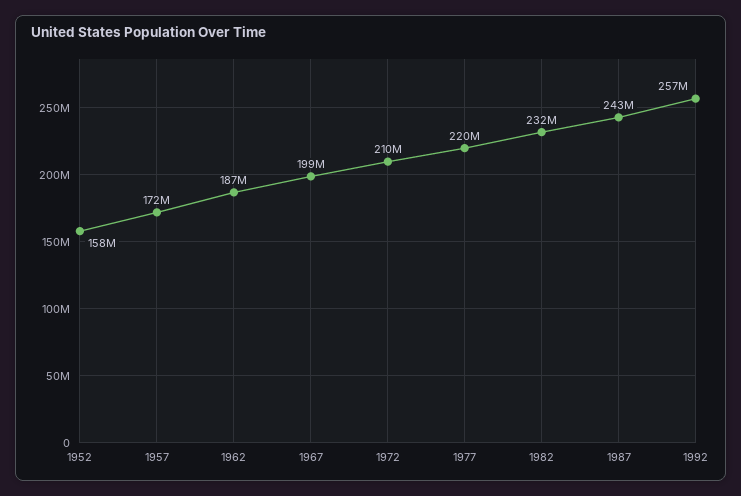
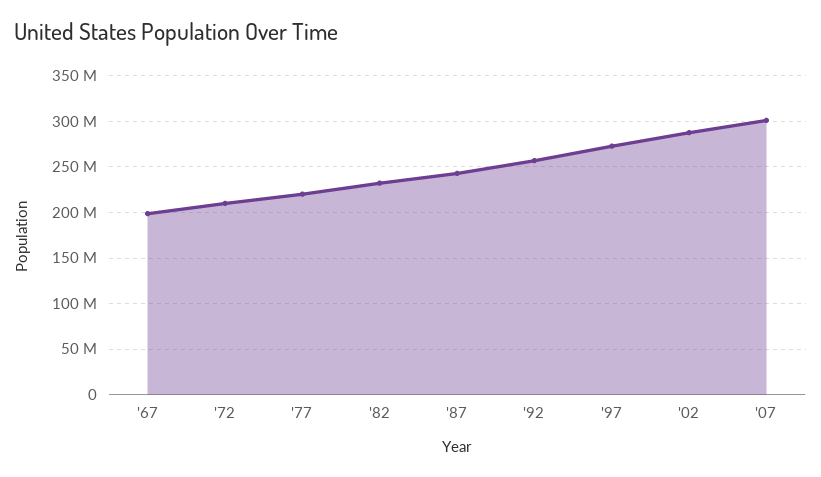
1952: 158000000 -> none
1957: 172000000 -> none
1962: 187000000 -> none
'97: none -> 270000000
'02: none -> 290000000
'07: none -> 300000000

